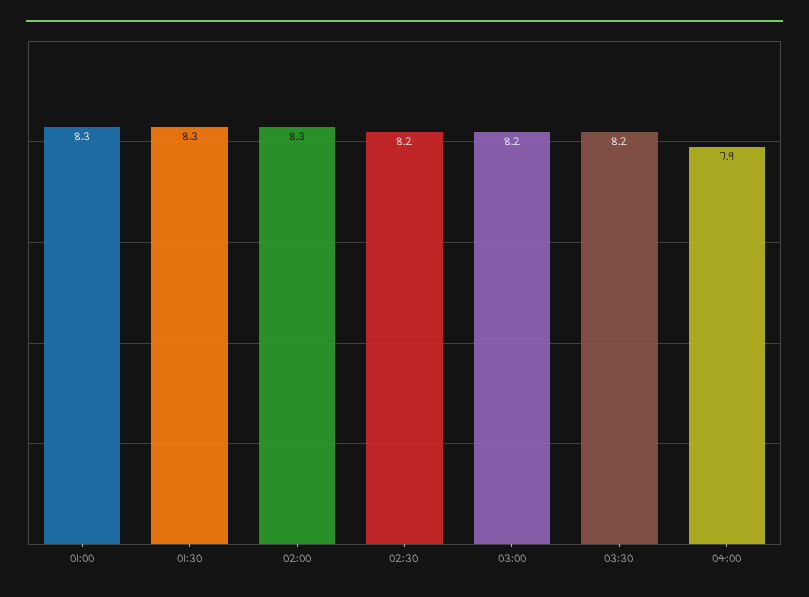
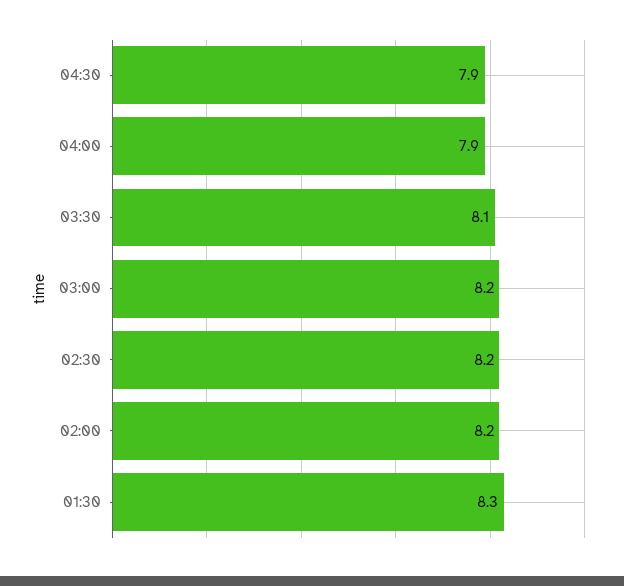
01:00: 8.3 -> none
02:00: 8.3 -> 8.2
03:30: 8.2 -> 8.1
04:30: none -> 7.9

